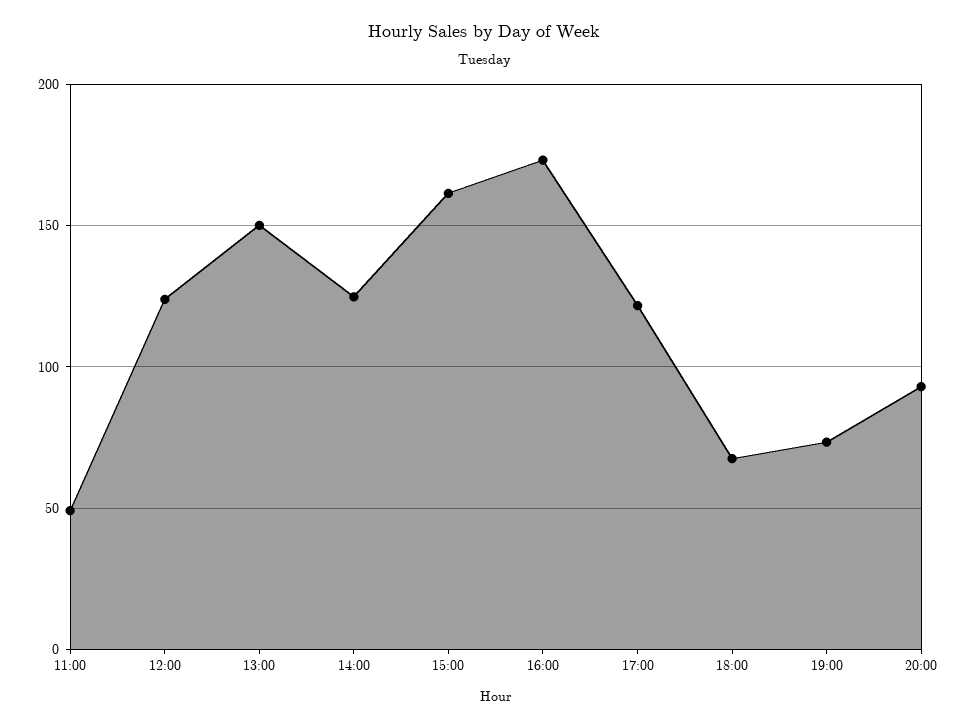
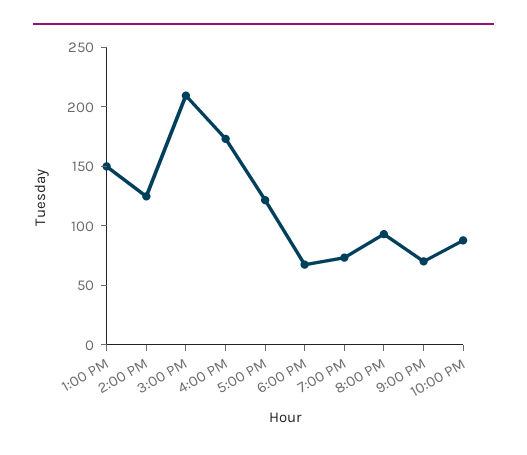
11:00: 50 -> none
12:00: 125 -> none
15:00: 160 -> 210
9:00 PM: none -> 70
10:00 PM: none -> 90

